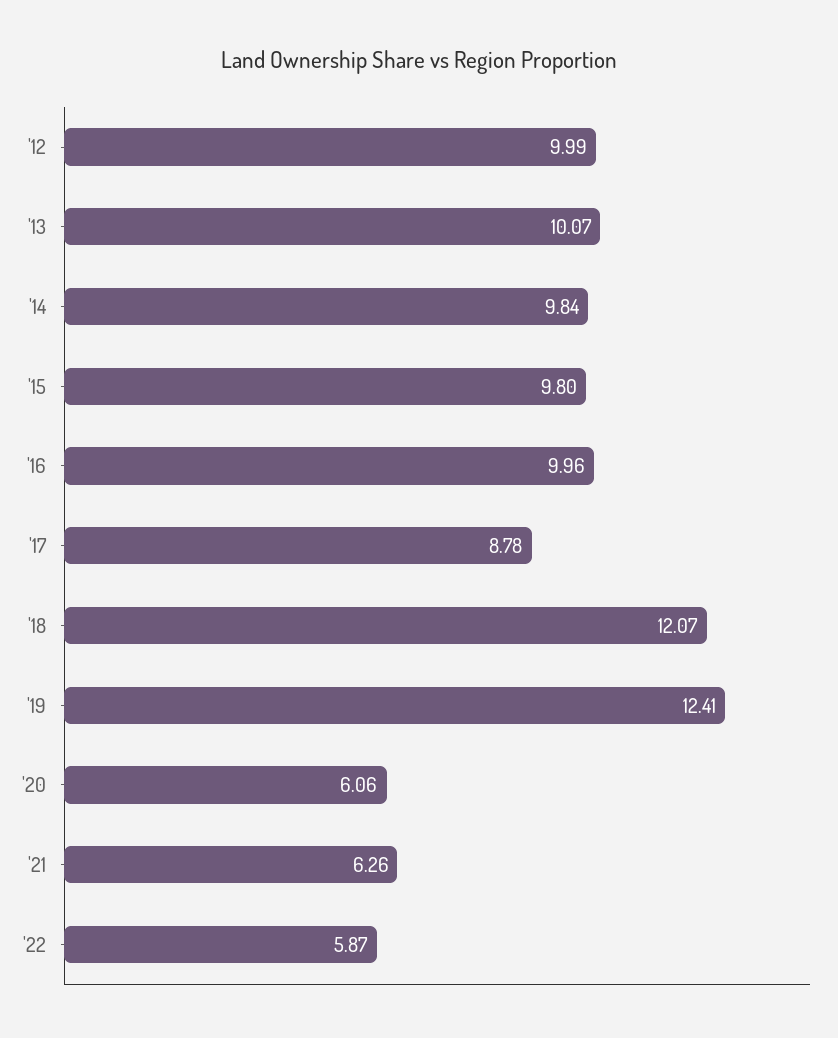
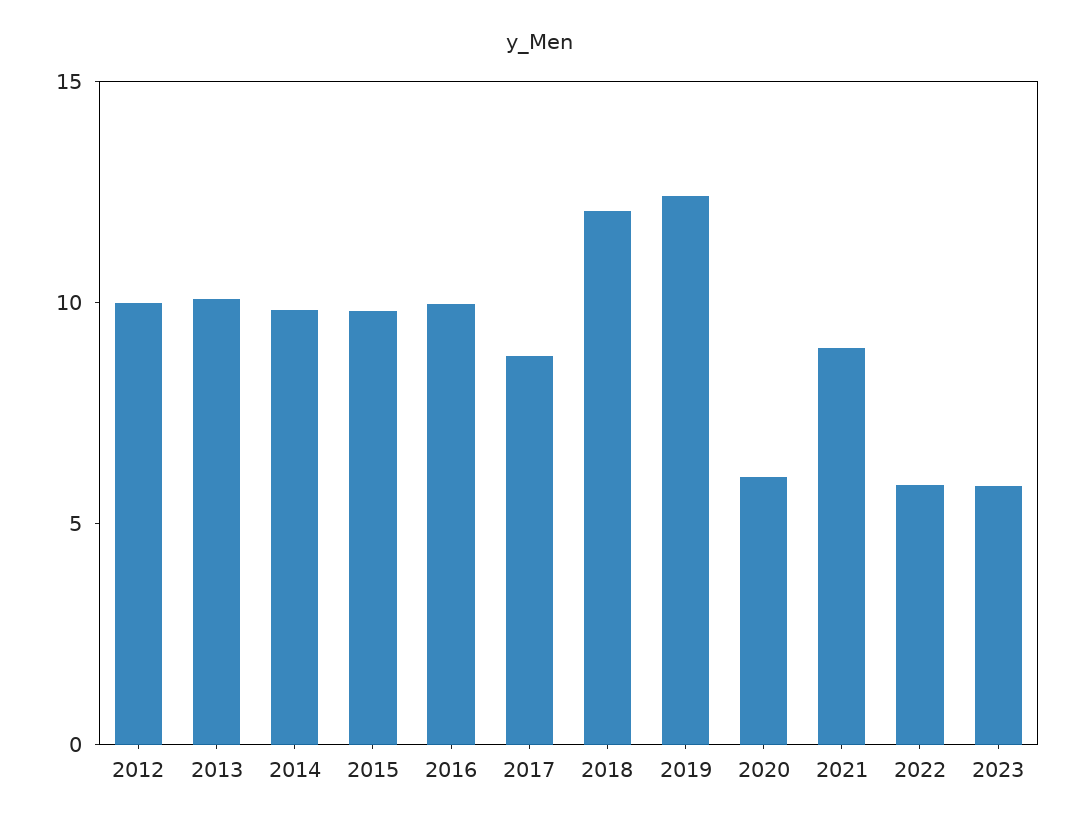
'21: 6.26 -> 9
2023: none -> 6

